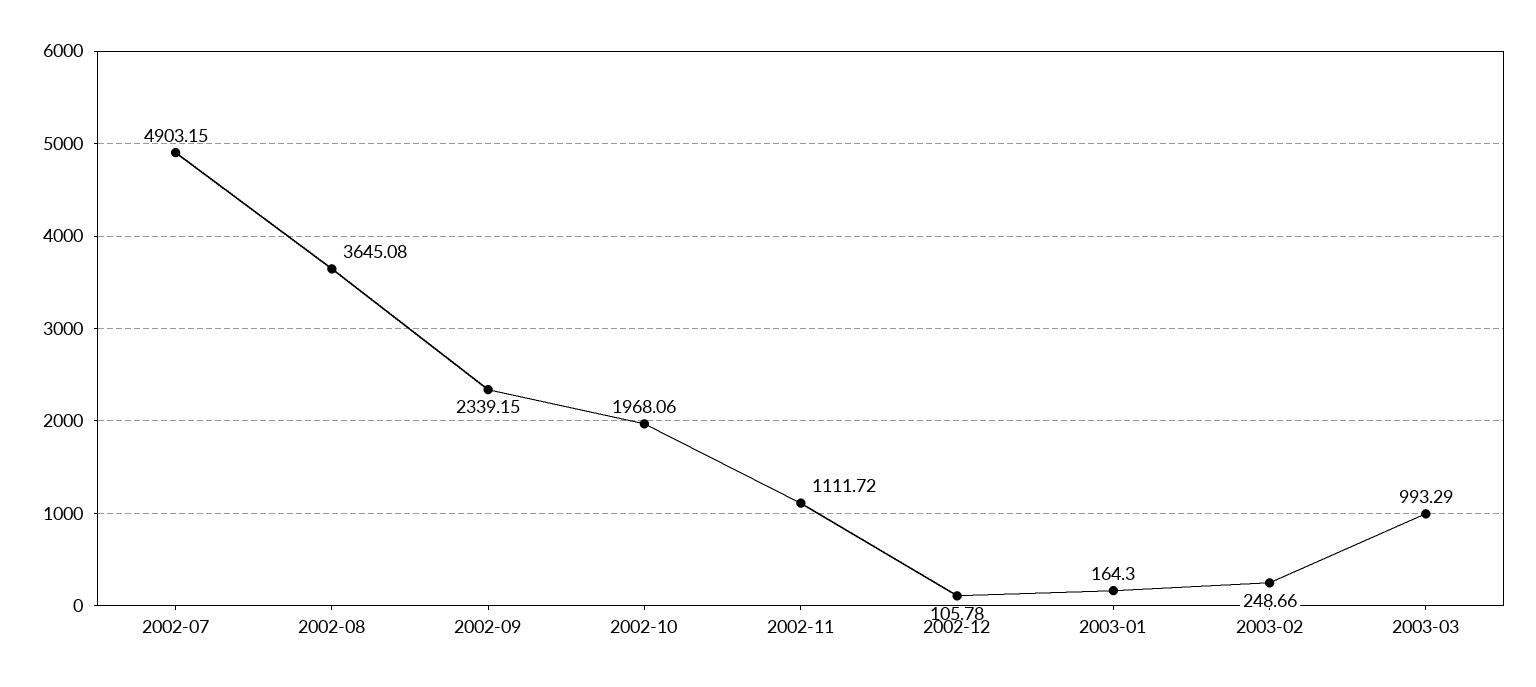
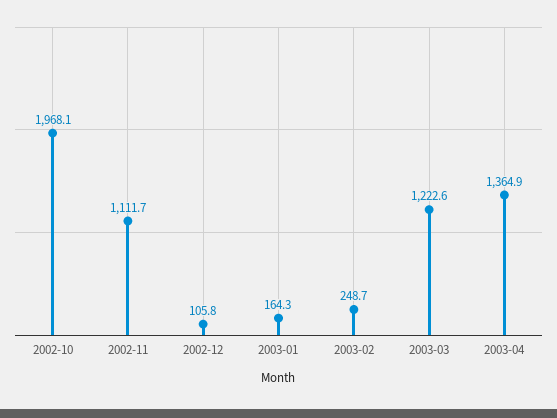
2002-07: 4903.15 -> none
2002-08: 3645.08 -> none
2002-09: 2339.15 -> none
2003-03: 993.29 -> 1222.6
2003-04: none -> 1364.9

